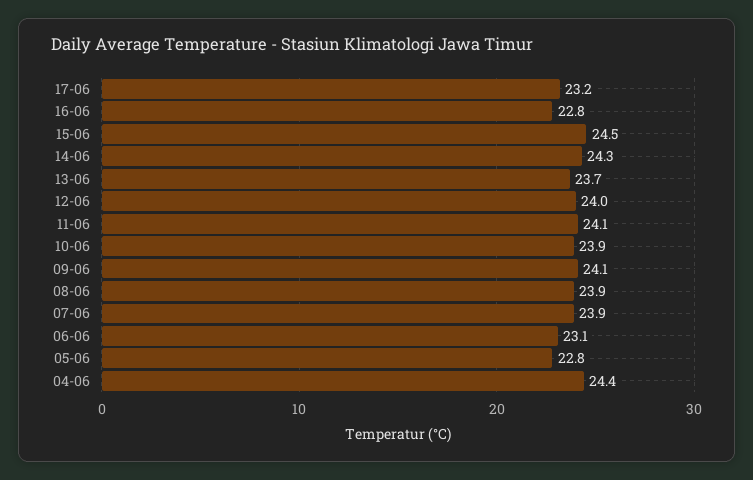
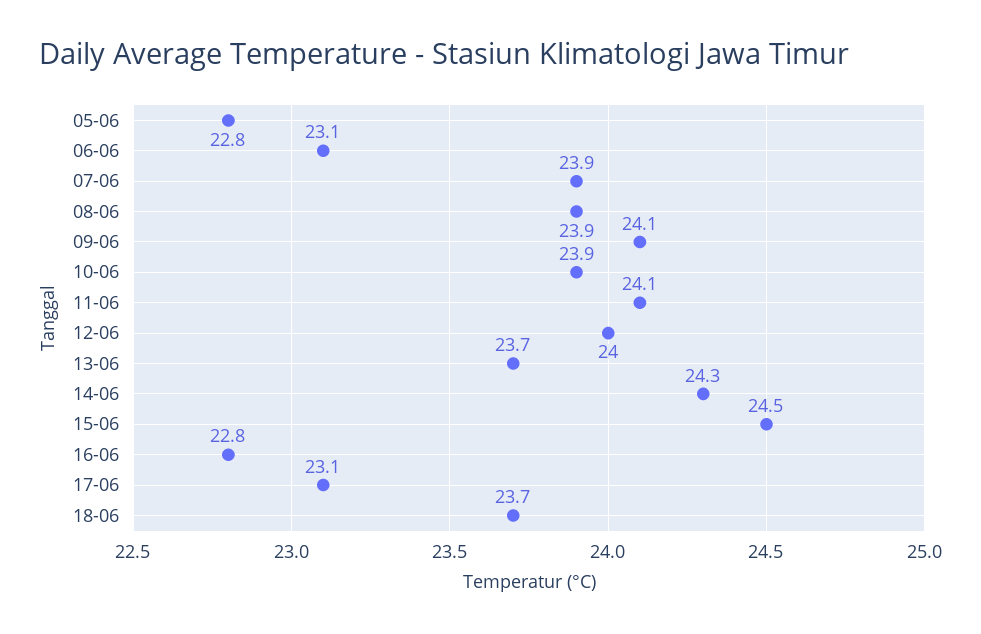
17-06: 23.2 -> 23.1
04-06: 24.4 -> none
18-06: none -> 23.7

